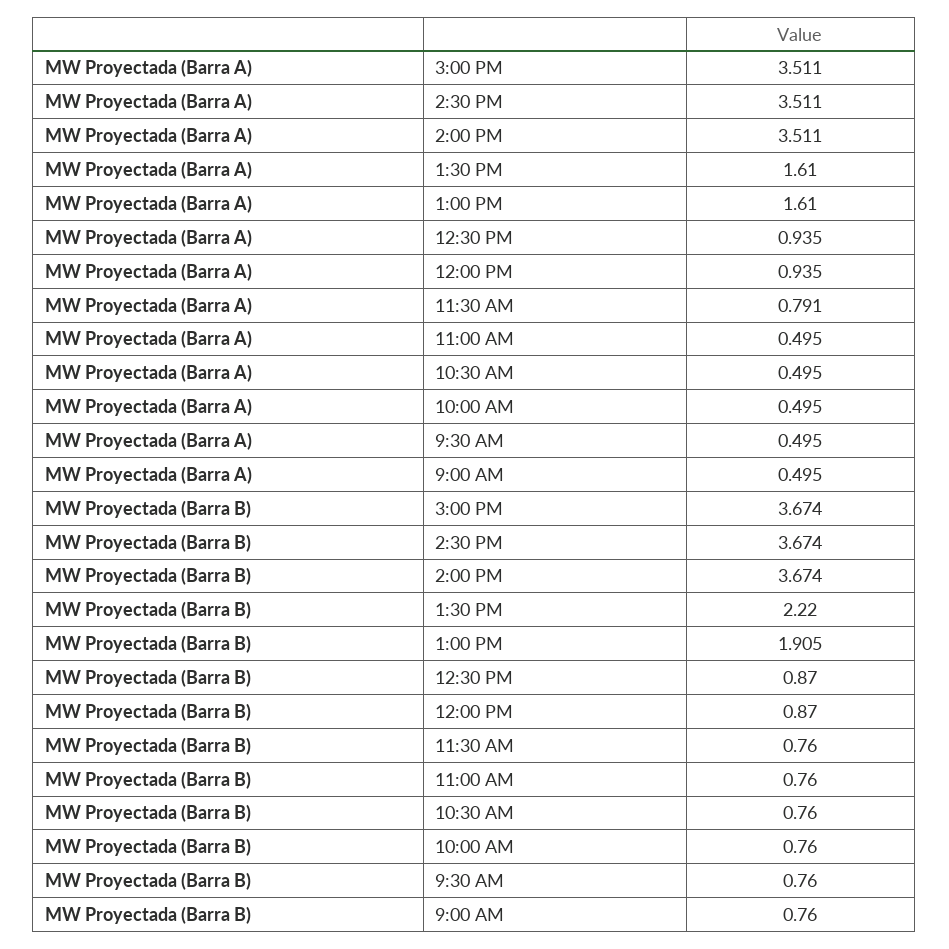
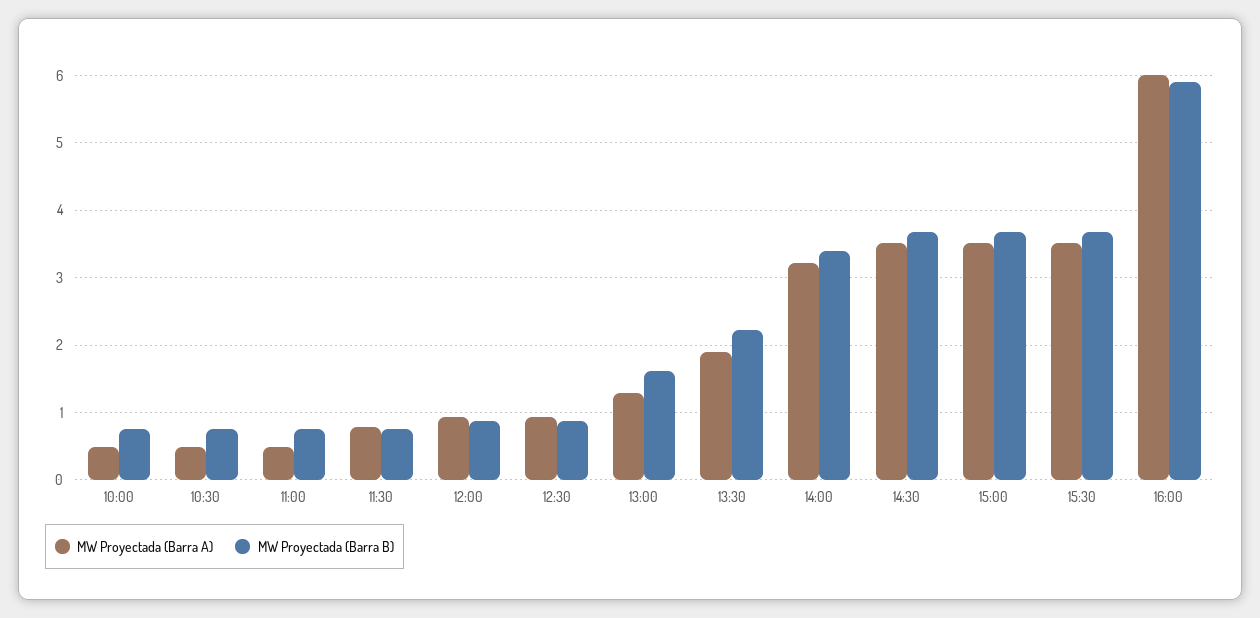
MW Proyectada (Barra A), 2:00 PM: 3.511 -> 3.2
MW Proyectada (Barra A), 1:30 PM: 1.61 -> 1.9
MW Proyectada (Barra A), 1:00 PM: 1.61 -> 1.3
MW Proyectada (Barra A), 9:30 AM: 0.495 -> none
MW Proyectada (Barra A), 9:00 AM: 0.495 -> none
MW Proyectada (Barra B), 2:00 PM: 3.674 -> 3.4
MW Proyectada (Barra B), 1:00 PM: 1.905 -> 1.6
MW Proyectada (Barra B), 9:30 AM: 0.76 -> none
MW Proyectada (Barra B), 9:00 AM: 0.76 -> none
MW Proyectada (Barra A), 15:30: none -> 3.5
MW Proyectada (Barra B), 15:30: none -> 3.7
MW Proyectada (Barra A), 16:00: none -> 6
MW Proyectada (Barra B), 16:00: none -> 5.9

